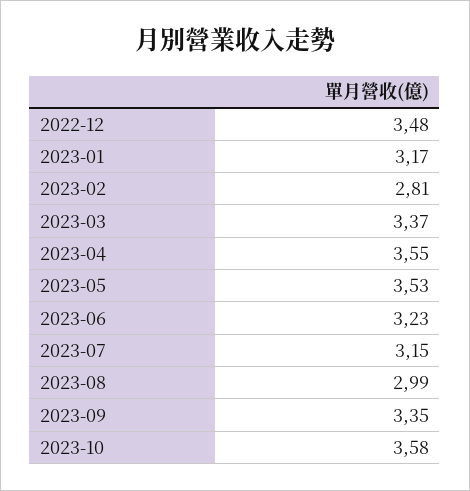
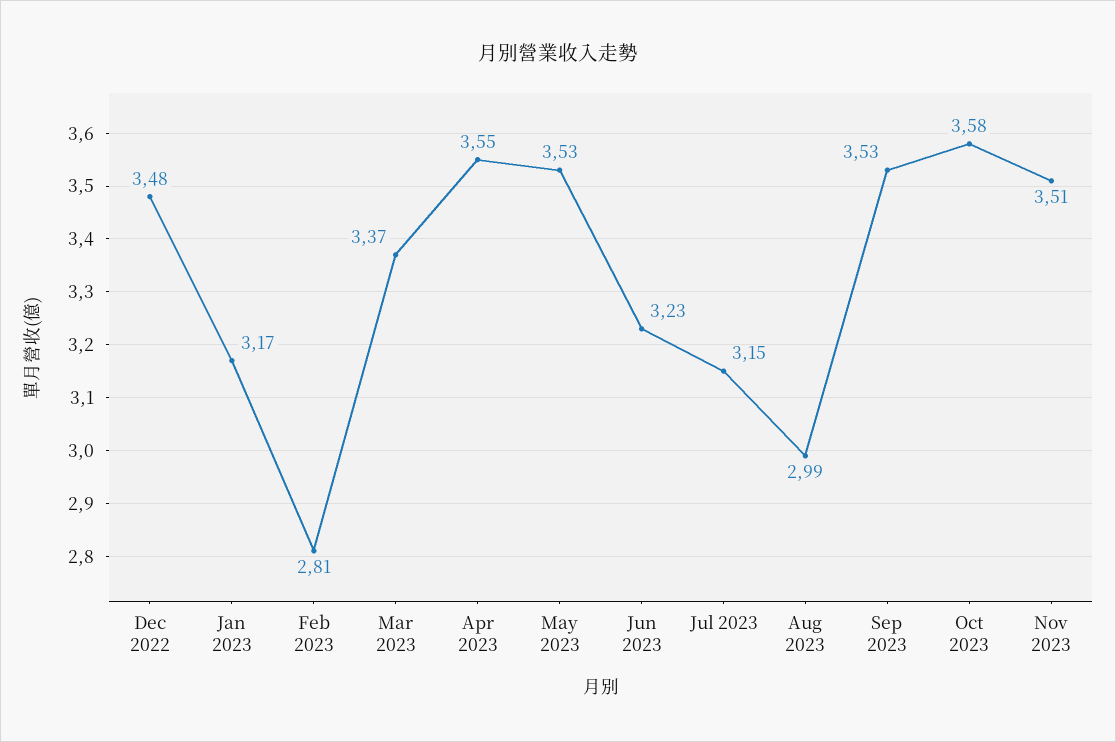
2023-09: 3.35 -> 3.53
Nov 2023: none -> 3.51

